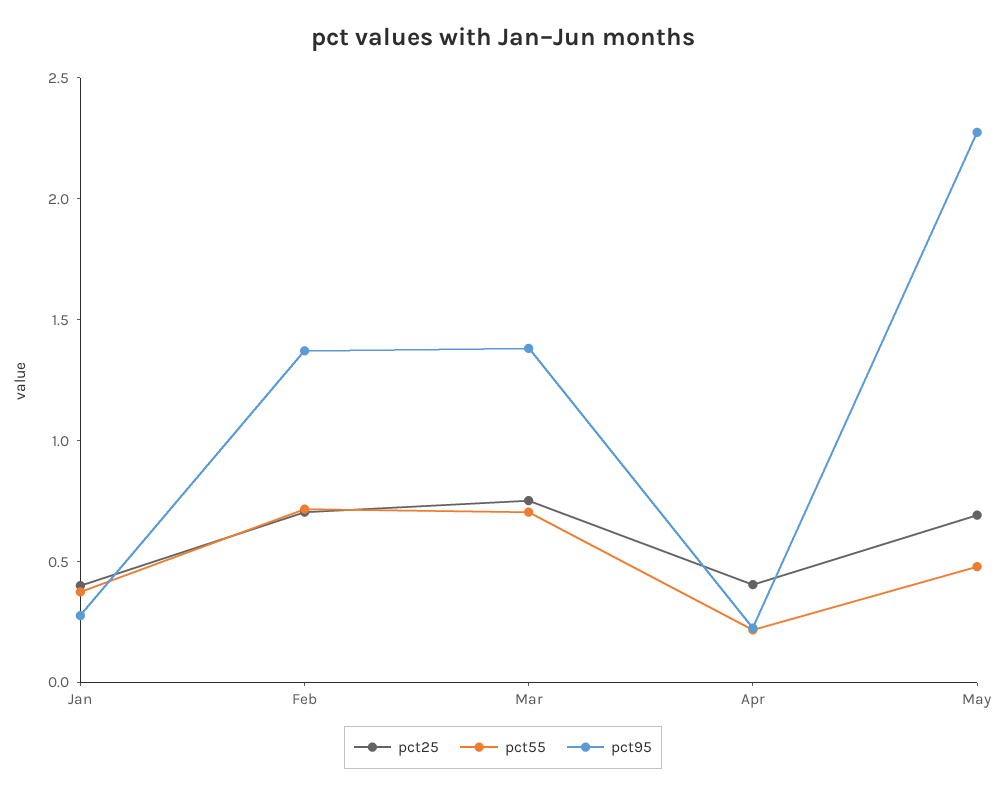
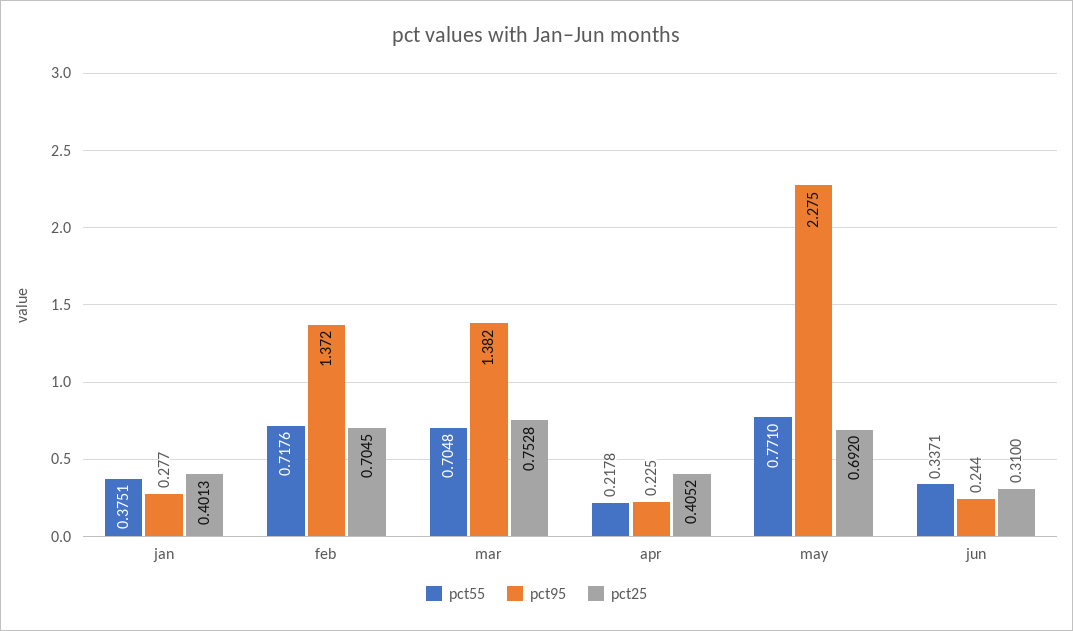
pct55, May: 0.5 -> 0.771
pct55, jun: none -> 0.3371
pct95, jun: none -> 0.244
pct25, jun: none -> 0.31

